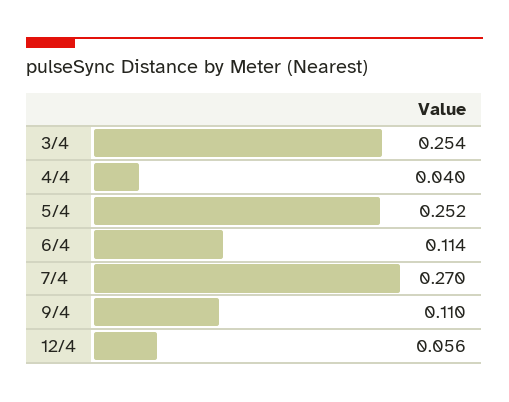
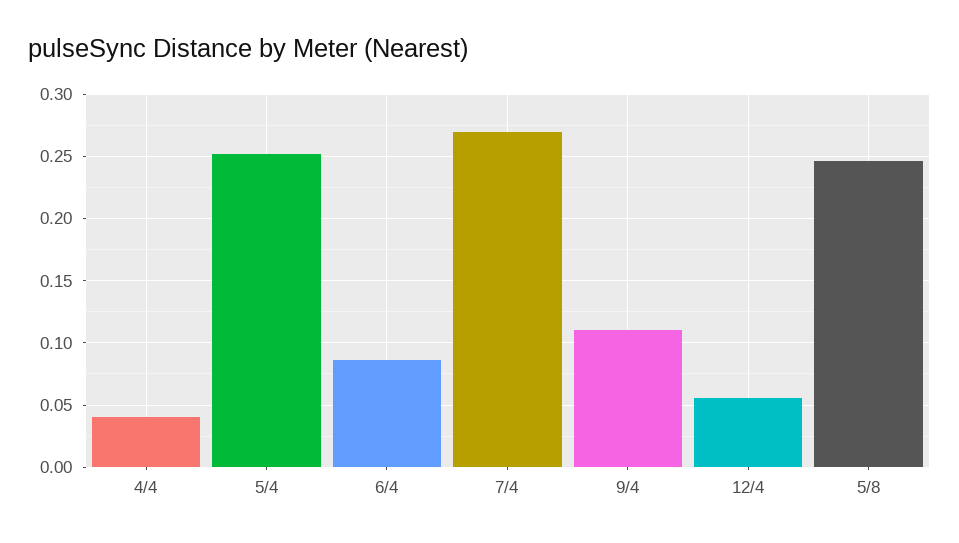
3/4: 0.254 -> none
6/4: 0.114 -> 0.085
5/8: none -> 0.245

